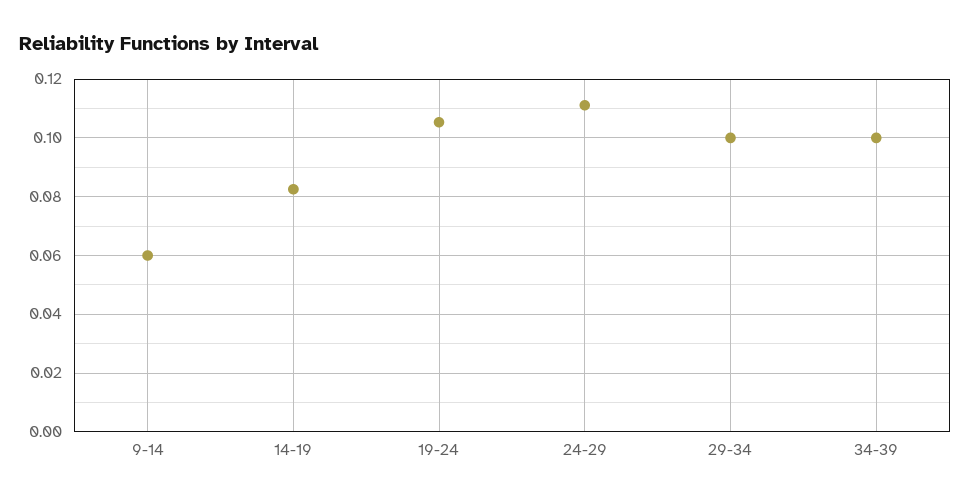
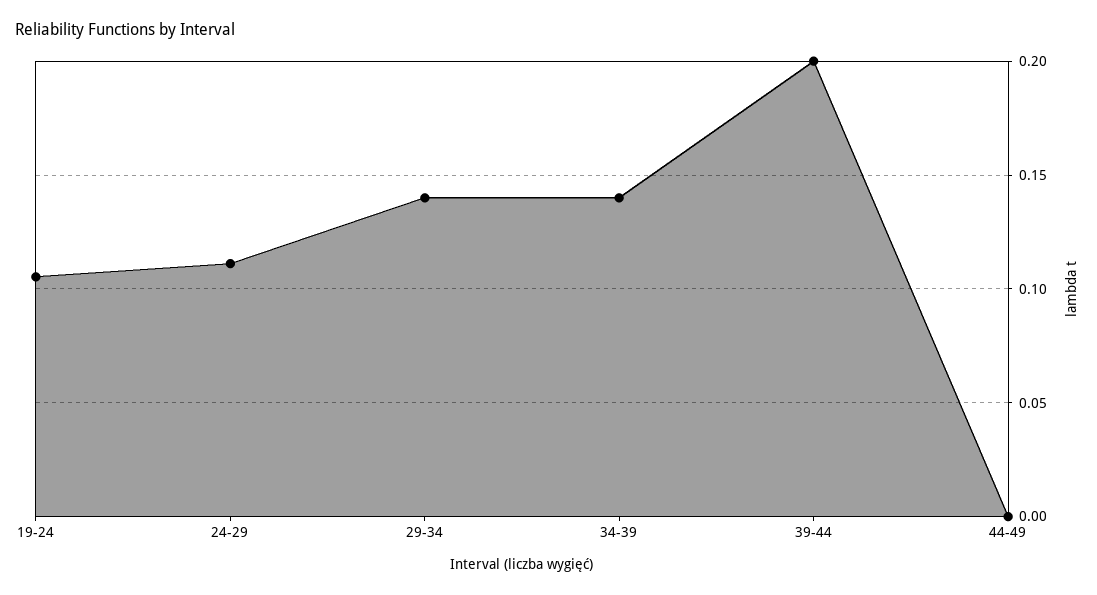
9-14: 0.06 -> none
14-19: 0.0825 -> none
29-34: 0.1 -> 0.14
34-39: 0.1 -> 0.14
39-44: none -> 0.2
44-49: none -> 0

